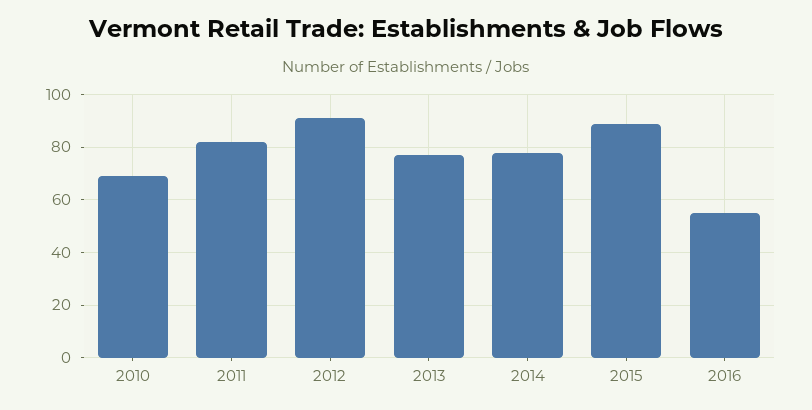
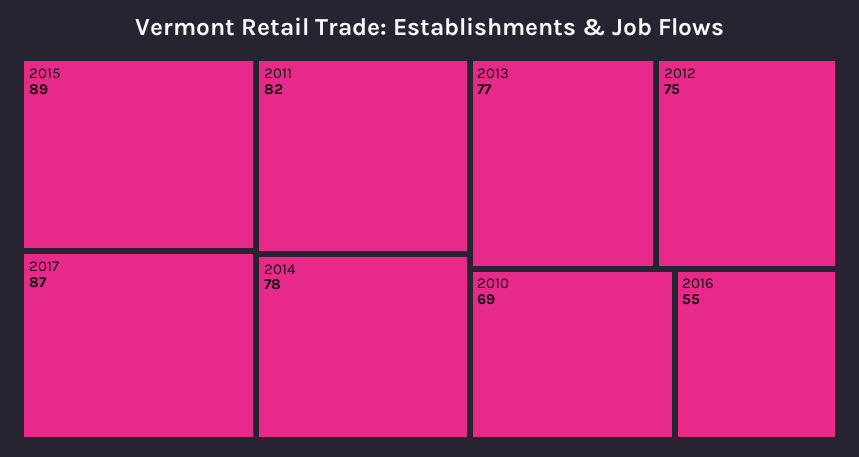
2012: 90 -> 75
2017: none -> 87

